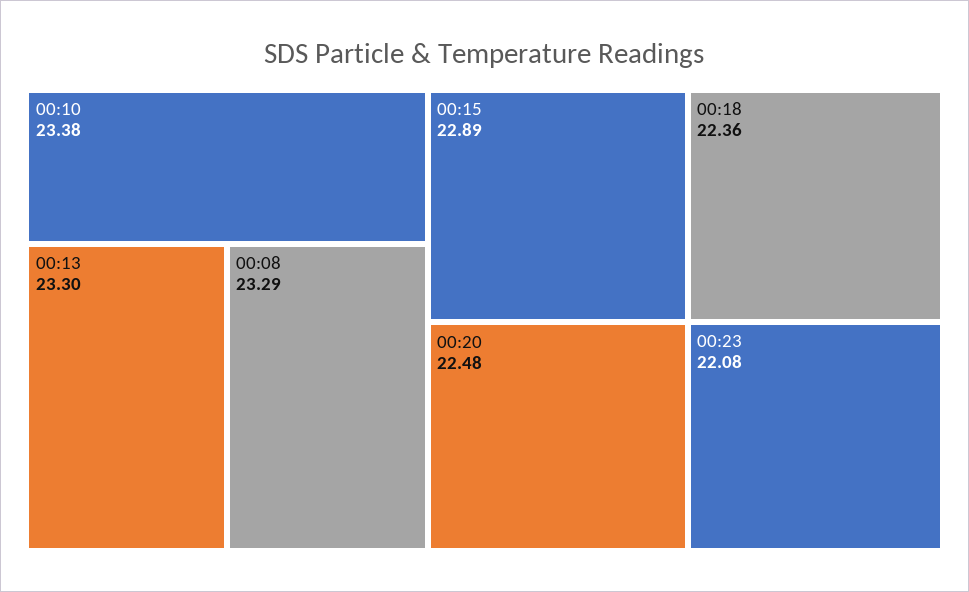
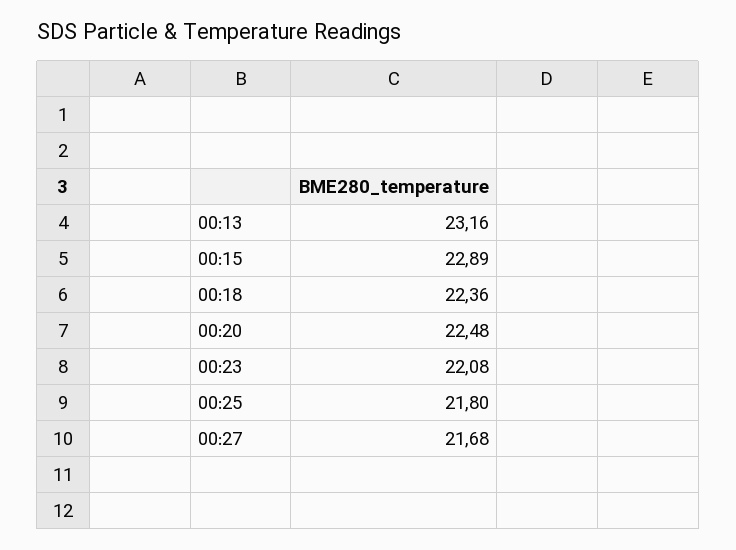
00:10: 23.38 -> none
00:13: 23.3 -> 23.16
00:08: 23.29 -> none
00:25: none -> 21.8
00:27: none -> 21.68

